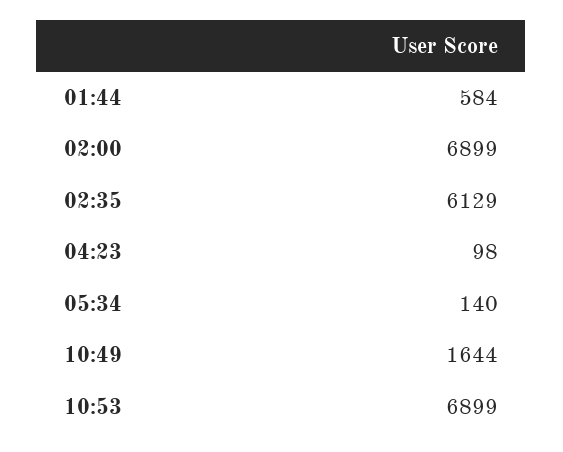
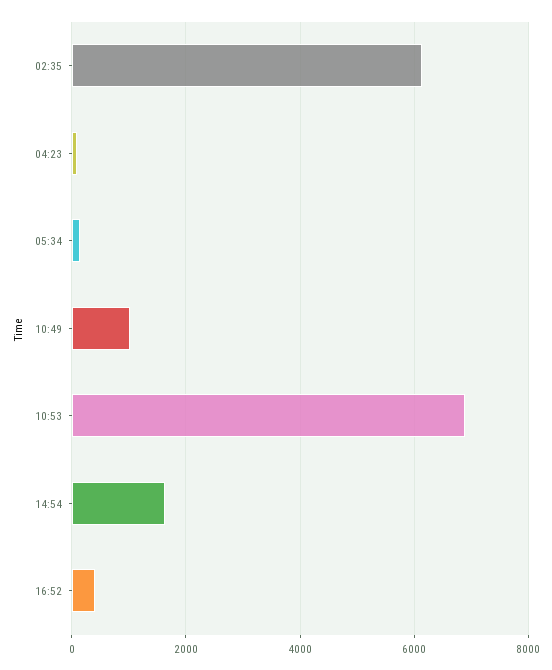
01:44: 584 -> none
02:00: 6899 -> none
10:49: 1644 -> 1000
14:54: none -> 1600
16:52: none -> 400

